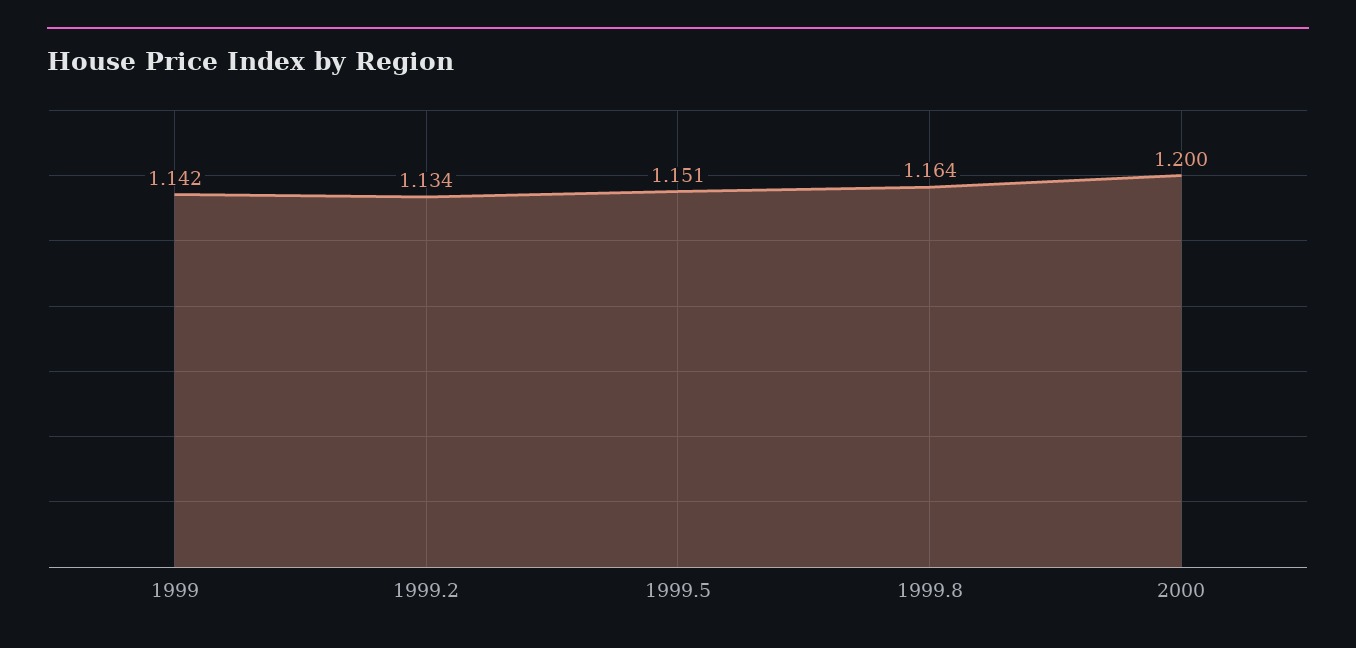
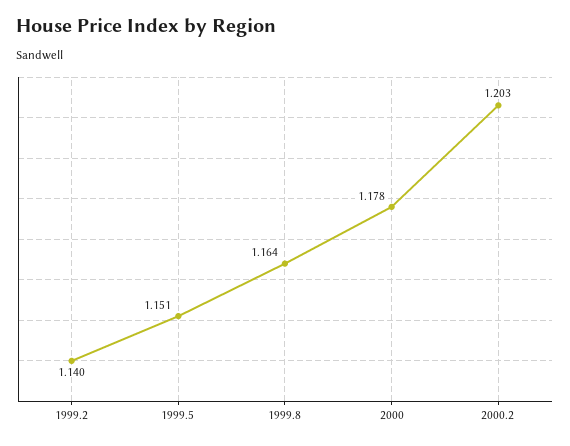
1999: 1.142 -> none
1999.2: 1.134 -> 1.14
2000: 1.2 -> 1.178
2000.2: none -> 1.203

